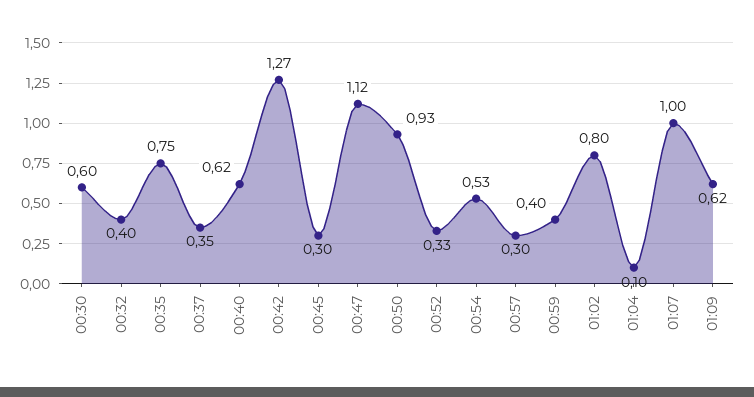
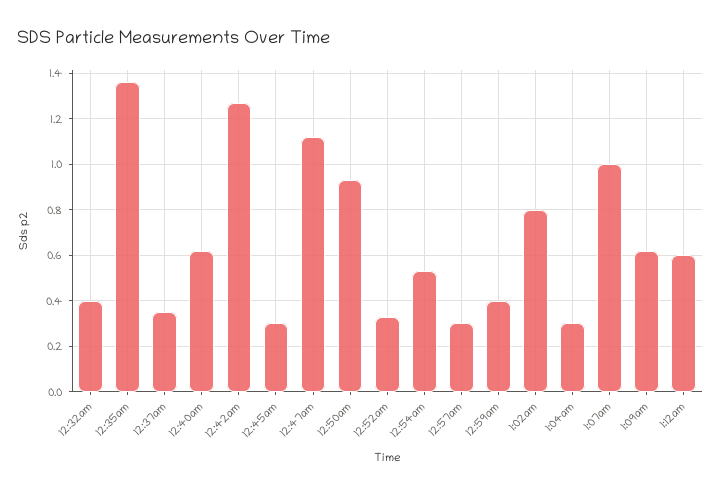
00:30: 0.6 -> none
00:35: 0.75 -> 1.35
01:04: 0.1 -> 0.3
1:12am: none -> 0.6

